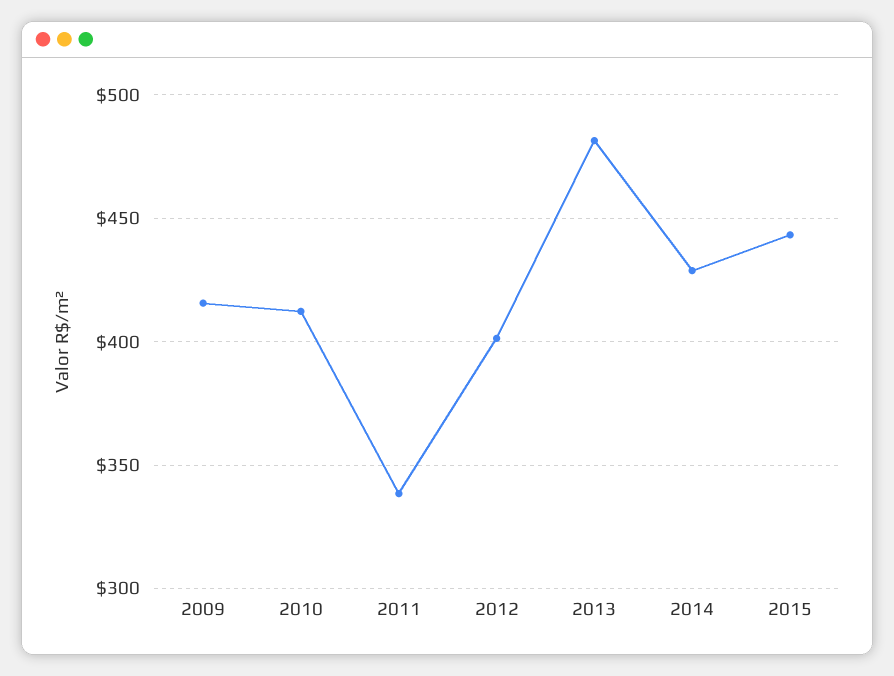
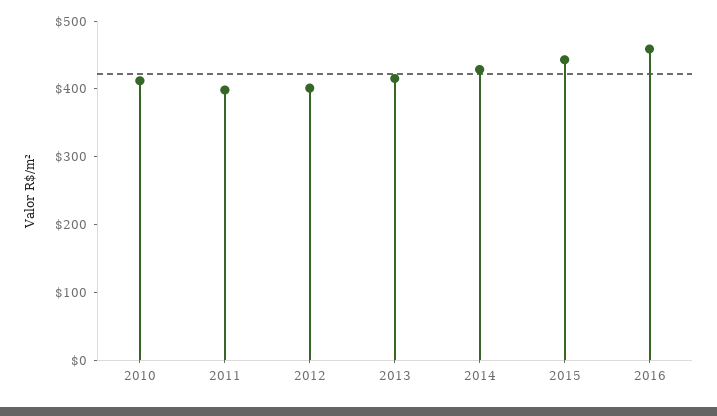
2009: 415 -> none
2011: 340 -> 400
2013: 480 -> 420
2016: none -> 460

